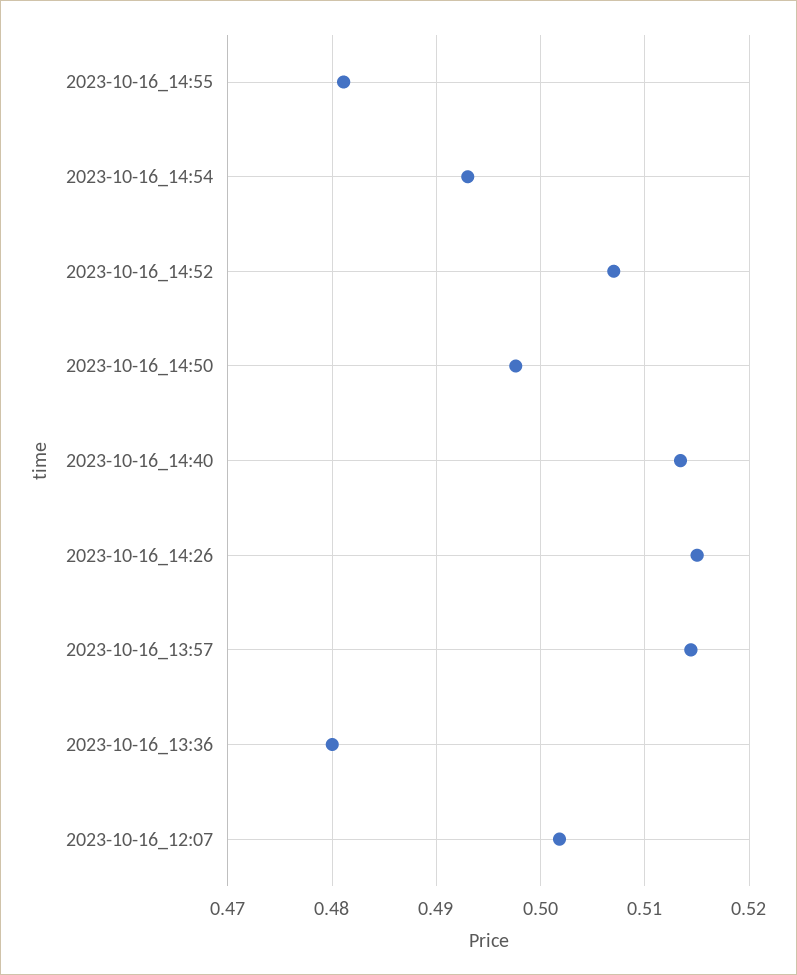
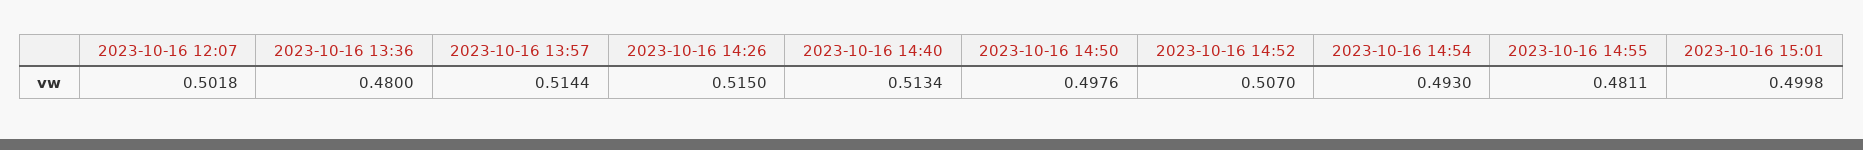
2023-10-16 15:01: none -> 0.4998

